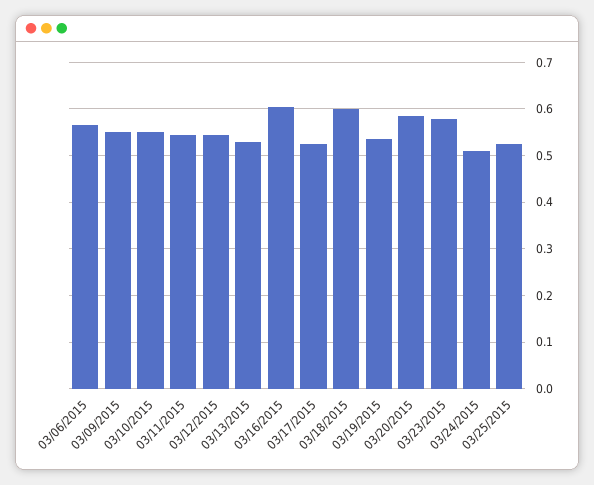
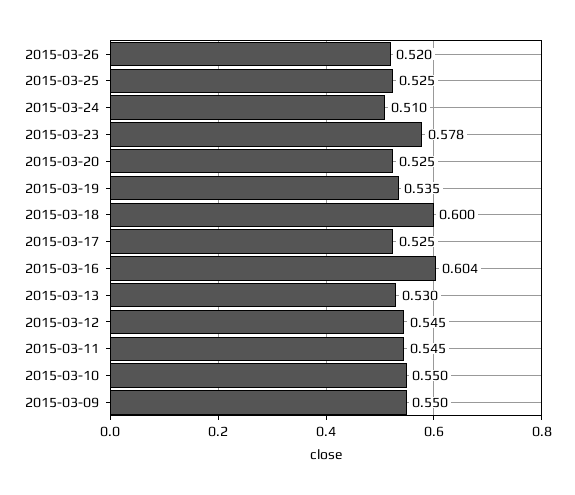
03/06/2015: 0.56 -> none
03/20/2015: 0.58 -> 0.525
2015-03-26: none -> 0.52

